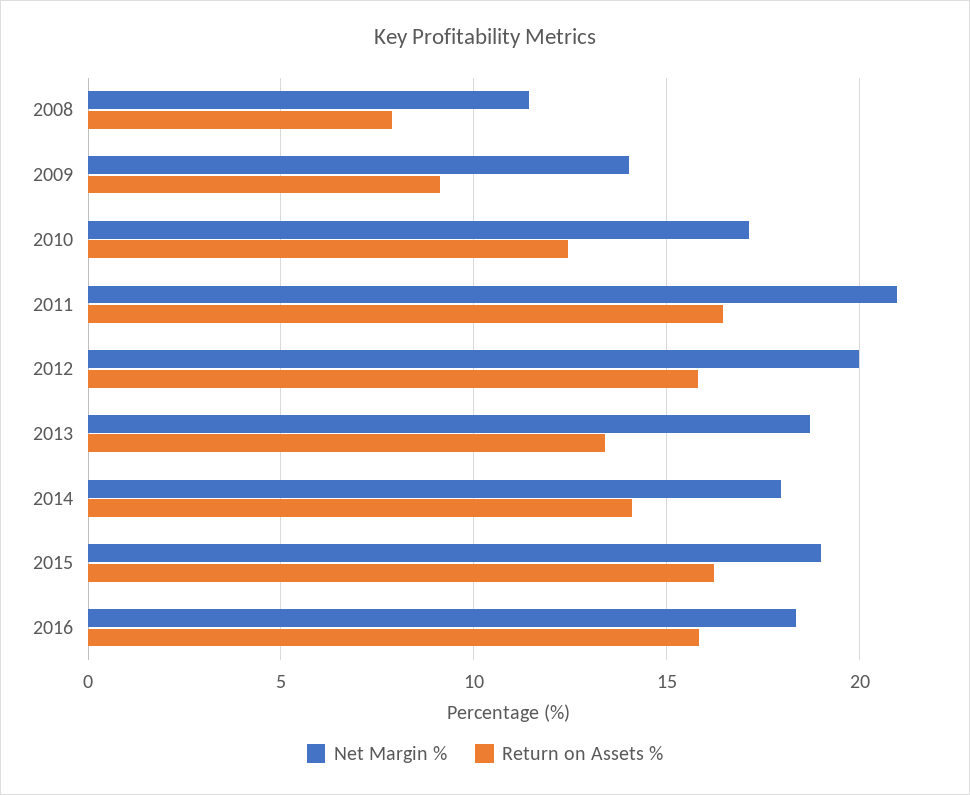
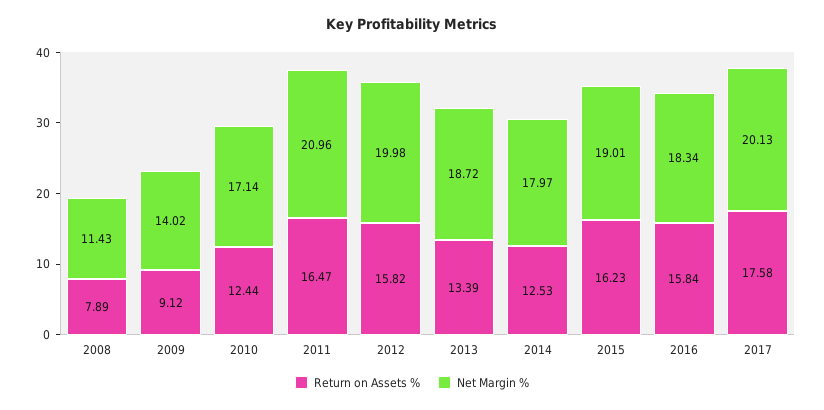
Return on Assets %, 2014: 14 -> 12.53
Return on Assets %, 2017: none -> 17.58
Net Margin %, 2017: none -> 20.13

